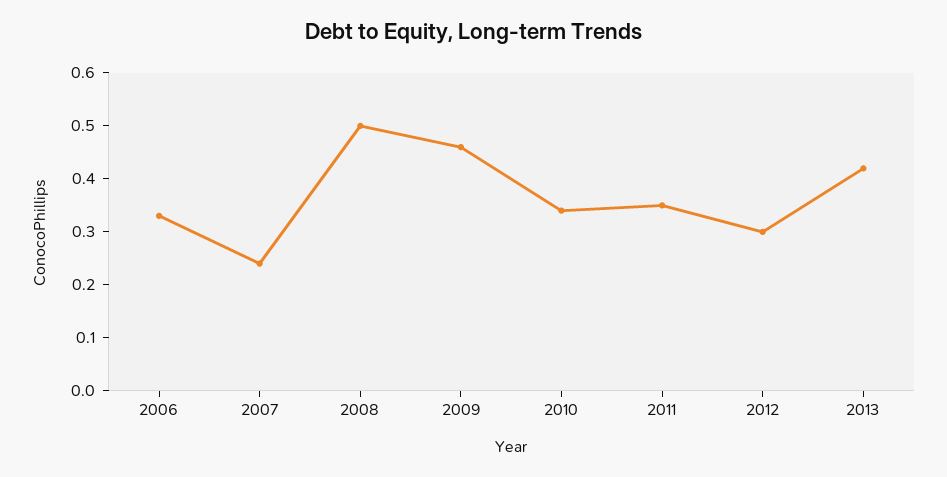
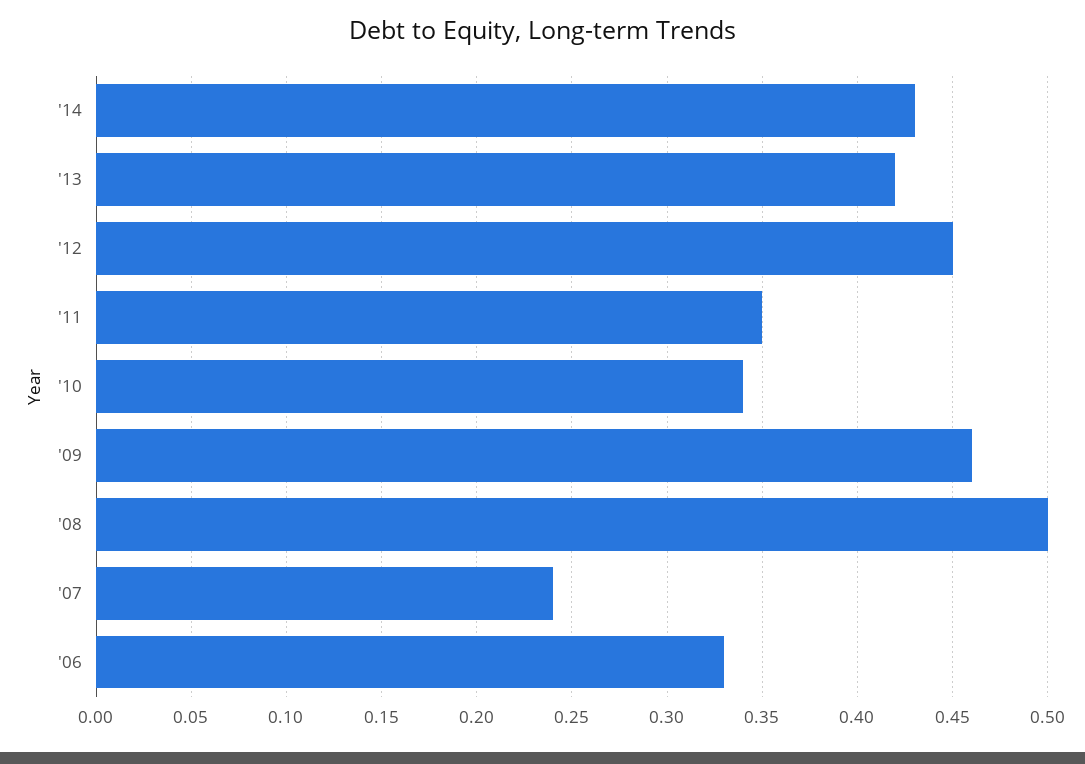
2012: 0.3 -> 0.45
'14: none -> 0.43

